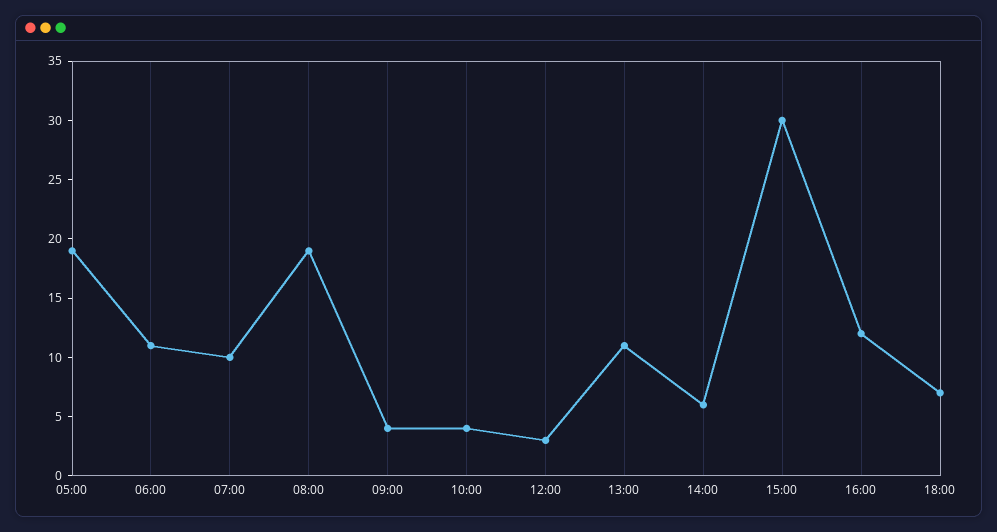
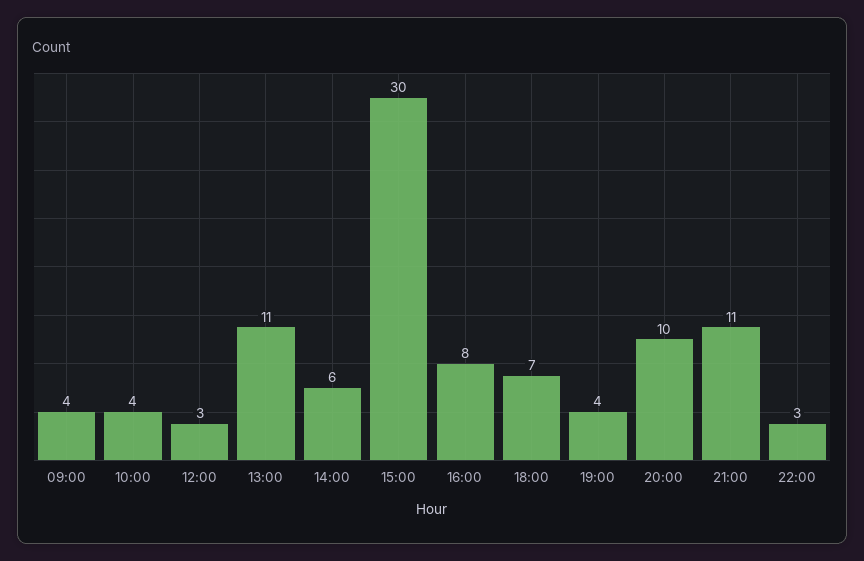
05:00: 19 -> none
06:00: 11 -> none
07:00: 10 -> none
08:00: 19 -> none
16:00: 12 -> 8
19:00: none -> 4
20:00: none -> 10
21:00: none -> 11
22:00: none -> 3

